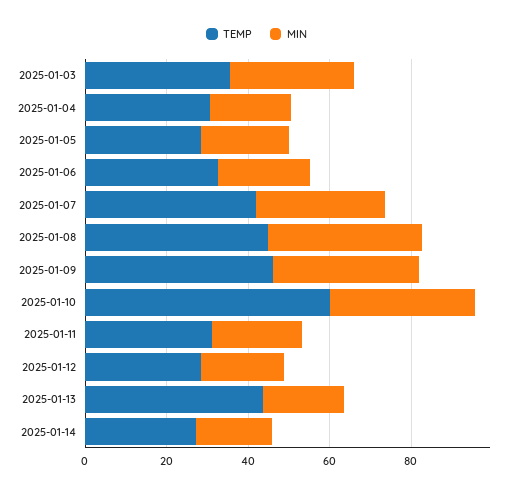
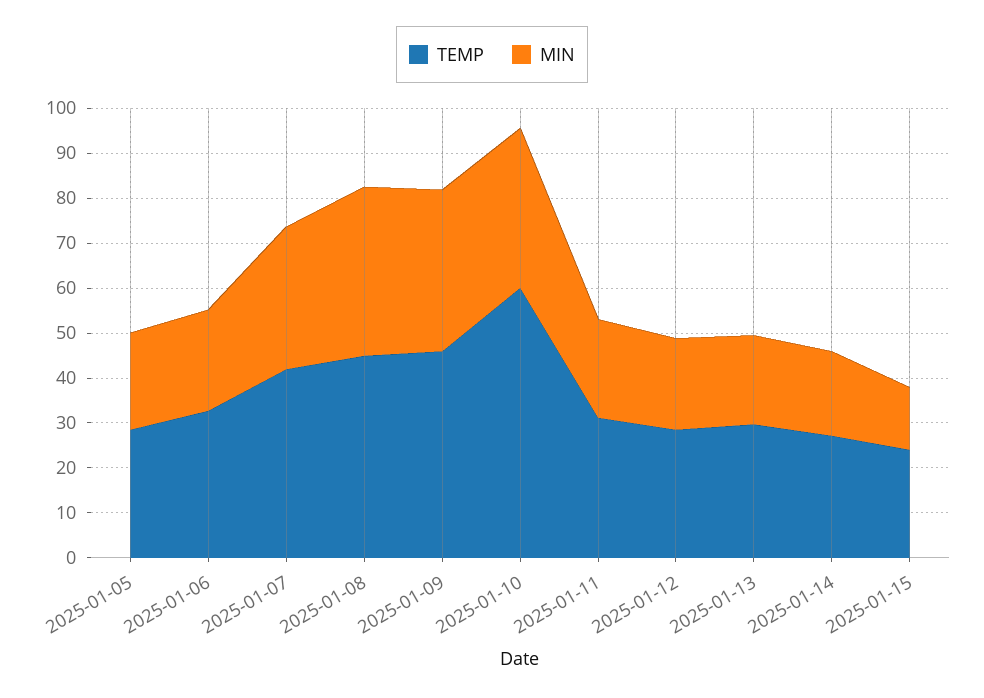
TEMP, 2025-01-03: 35 -> none
MIN, 2025-01-03: 30 -> none
TEMP, 2025-01-04: 30 -> none
MIN, 2025-01-04: 20 -> none
TEMP, 2025-01-13: 45 -> 30
TEMP, 2025-01-15: none -> 24
MIN, 2025-01-15: none -> 14

